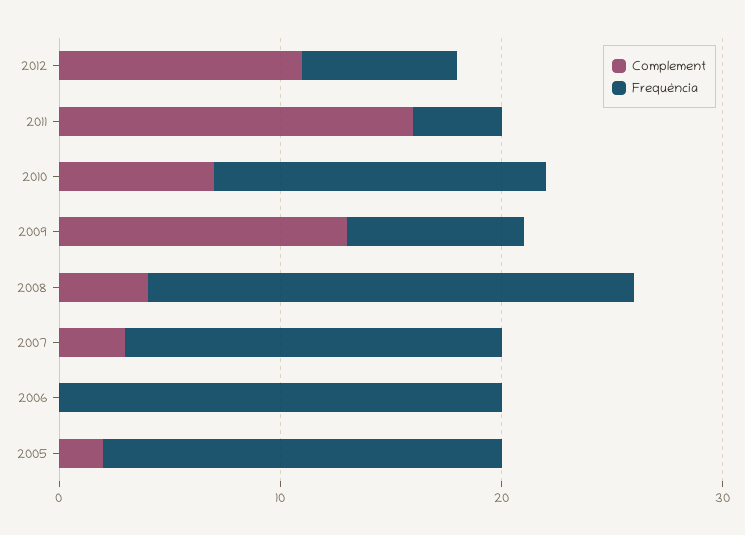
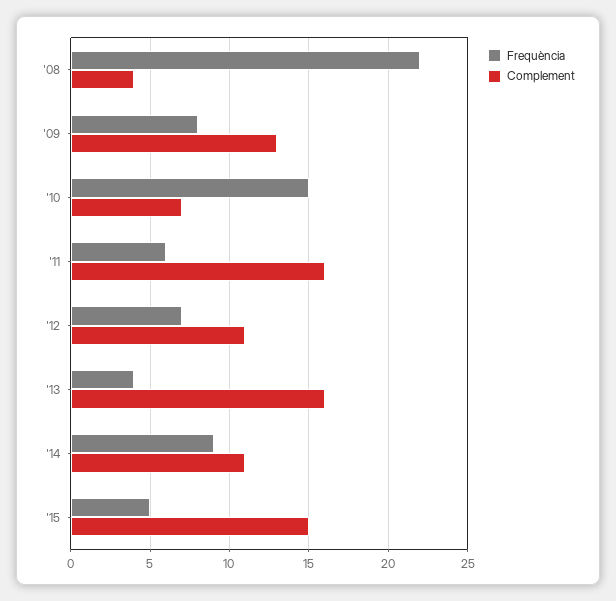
Frequència, 2011: 4 -> 6
Complement, 2007: 3 -> none
Frequència, 2007: 17 -> none
Complement, 2006: 0 -> none
Frequència, 2006: 20 -> none
Complement, 2005: 2 -> none
Frequència, 2005: 18 -> none
Frequència, '13: none -> 4
Complement, '13: none -> 16
Frequència, '14: none -> 9
Complement, '14: none -> 11
Frequència, '15: none -> 5
Complement, '15: none -> 15

